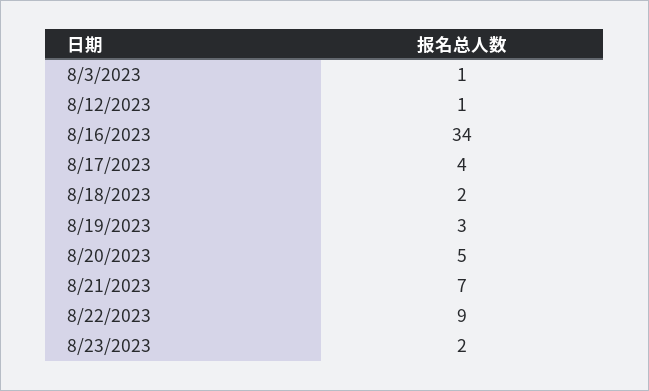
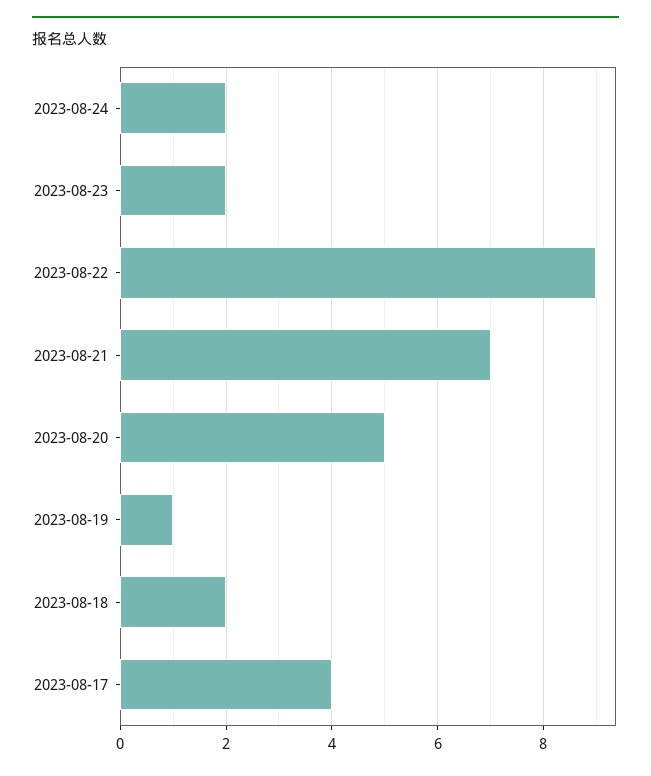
8/3/2023: 1 -> none
8/12/2023: 1 -> none
8/16/2023: 34 -> none
8/19/2023: 3 -> 1
2023-08-24: none -> 2

